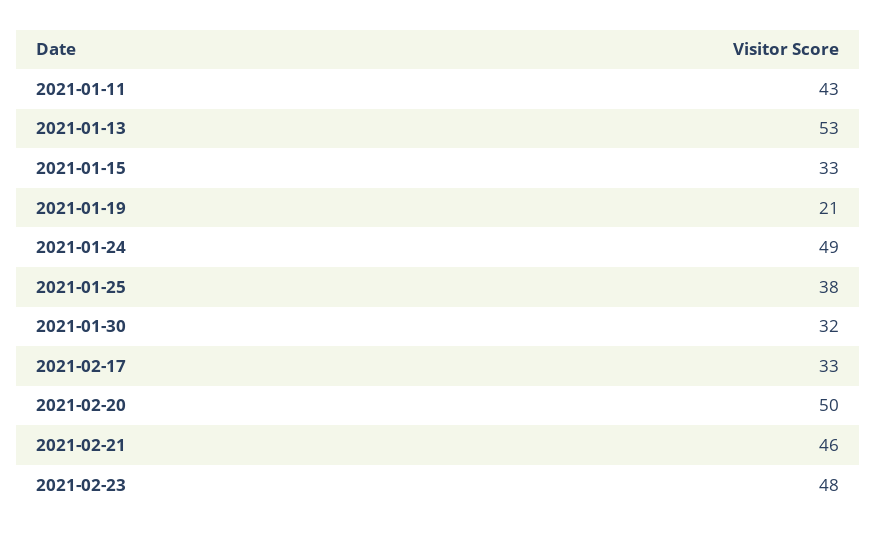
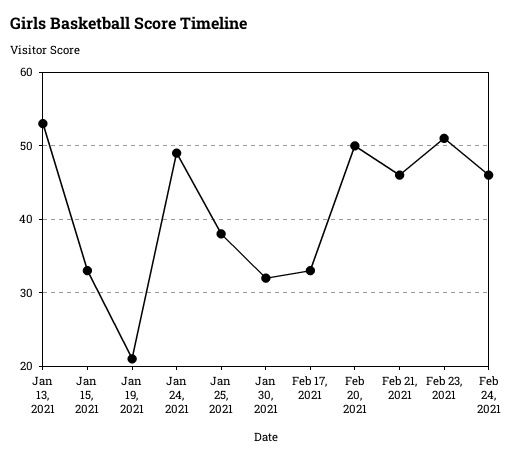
2021-01-11: 43 -> none
2021-02-23: 48 -> 51
Feb 24, 2021: none -> 46

